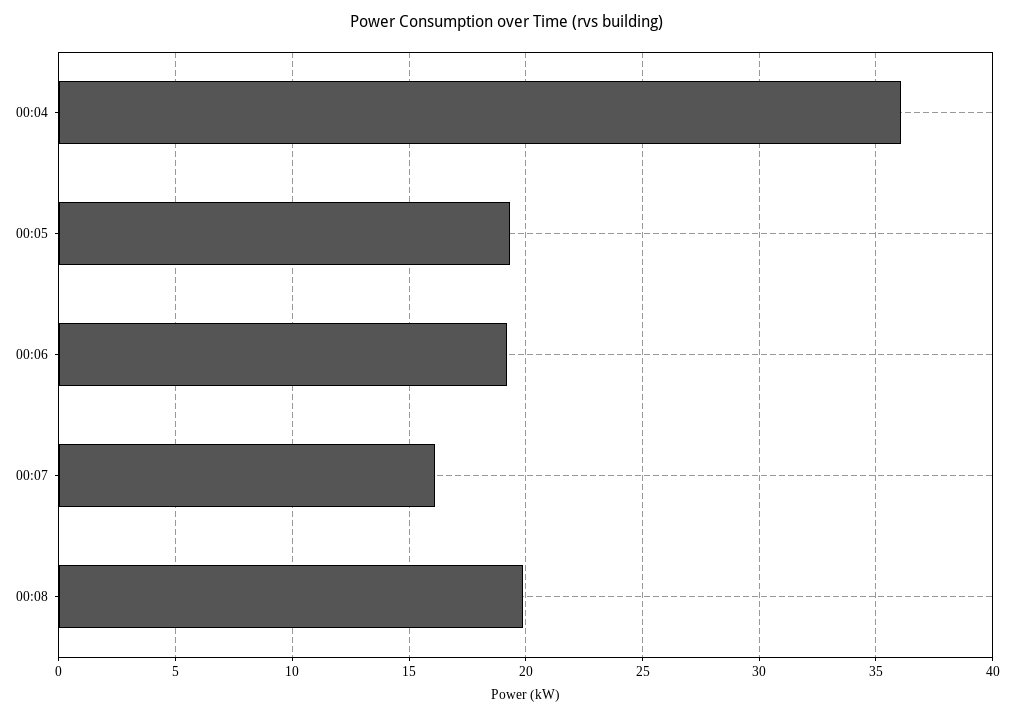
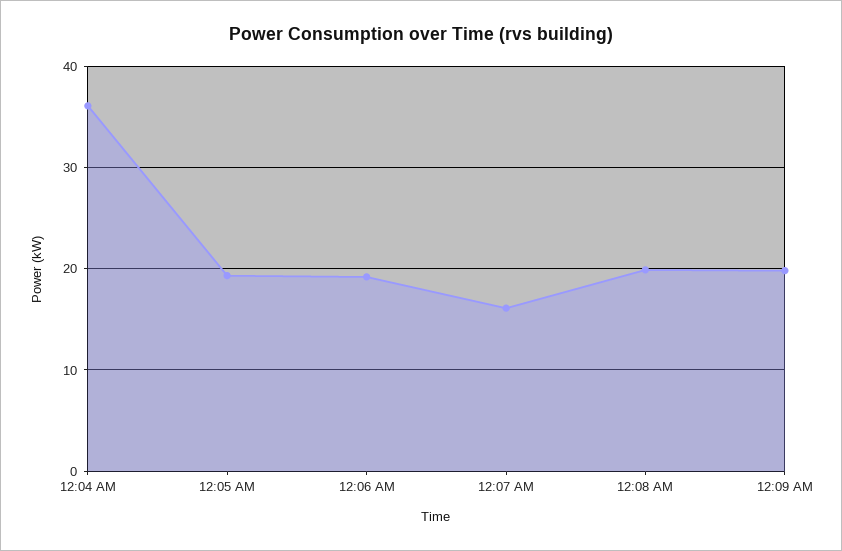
12:09 AM: none -> 20

